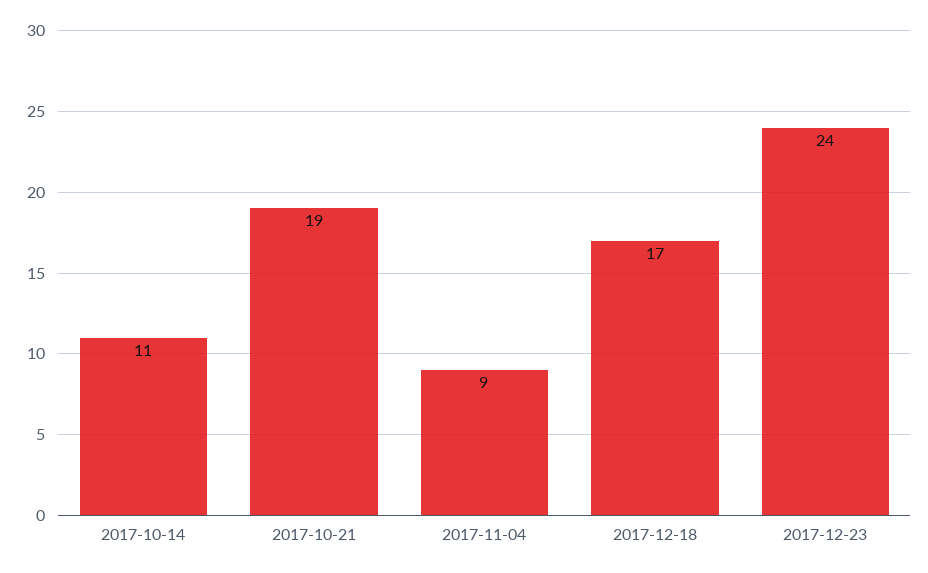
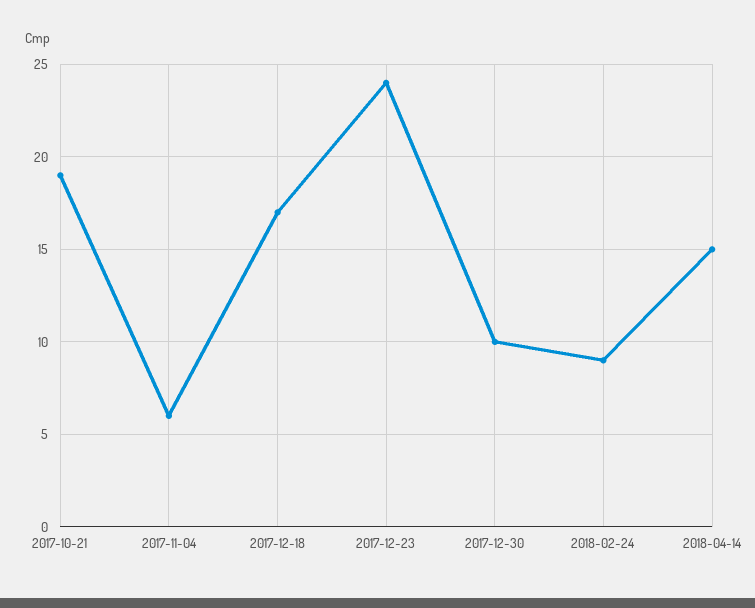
2017-10-14: 11 -> none
2017-11-04: 9 -> 6
2017-12-30: none -> 10
2018-02-24: none -> 9
2018-04-14: none -> 15

